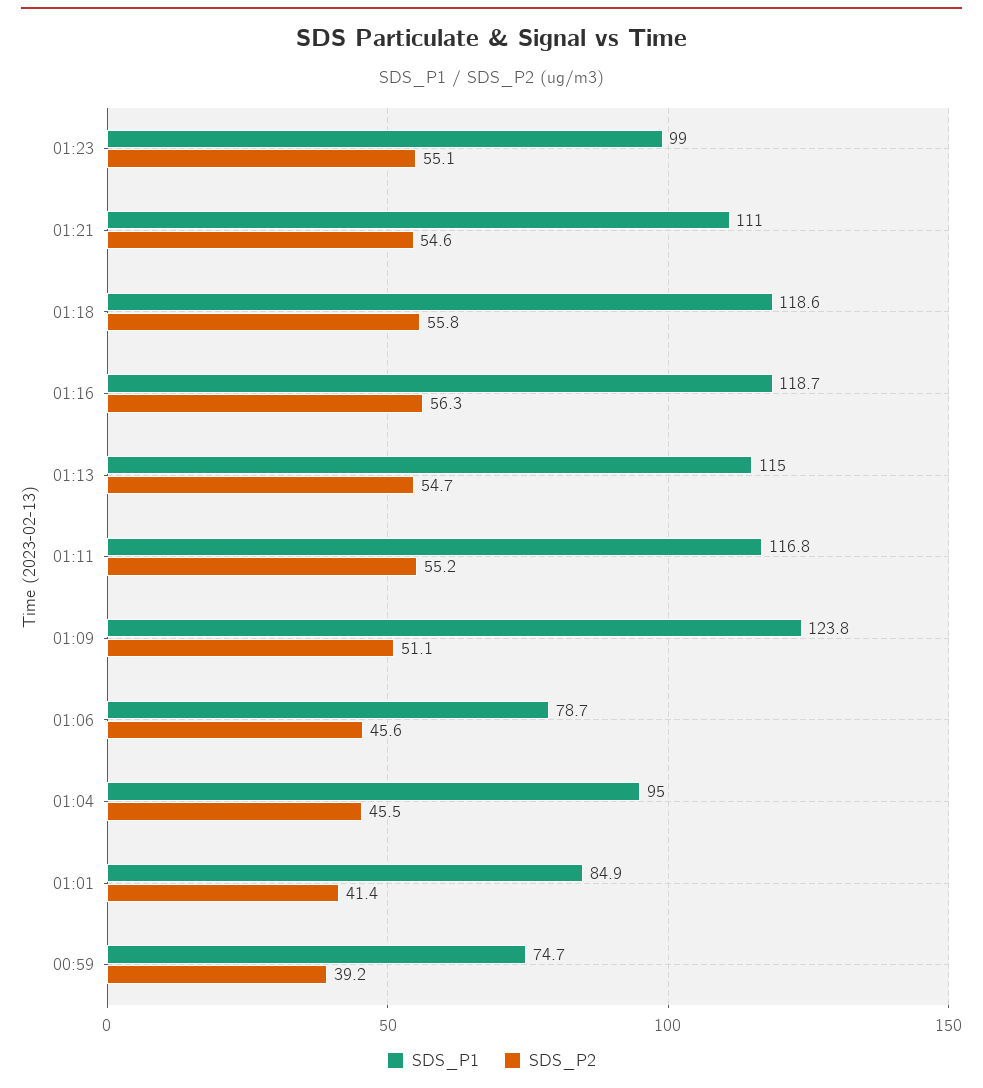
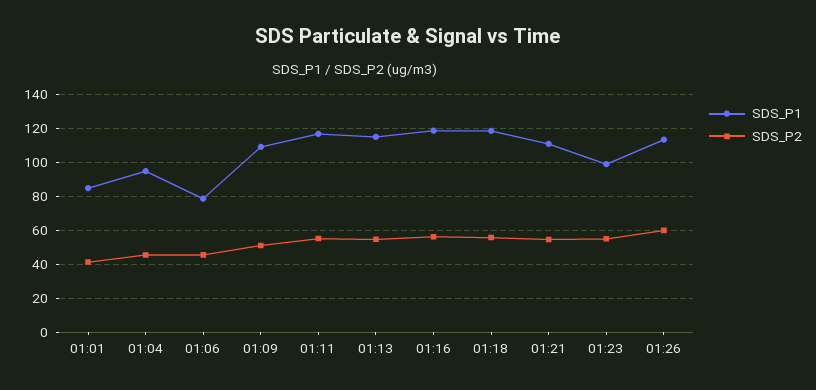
SDS_P1, 01:09: 123.8 -> 110
SDS_P1, 00:59: 74.7 -> none
SDS_P2, 00:59: 39.2 -> none
SDS_P1, 01:26: none -> 115
SDS_P2, 01:26: none -> 60

